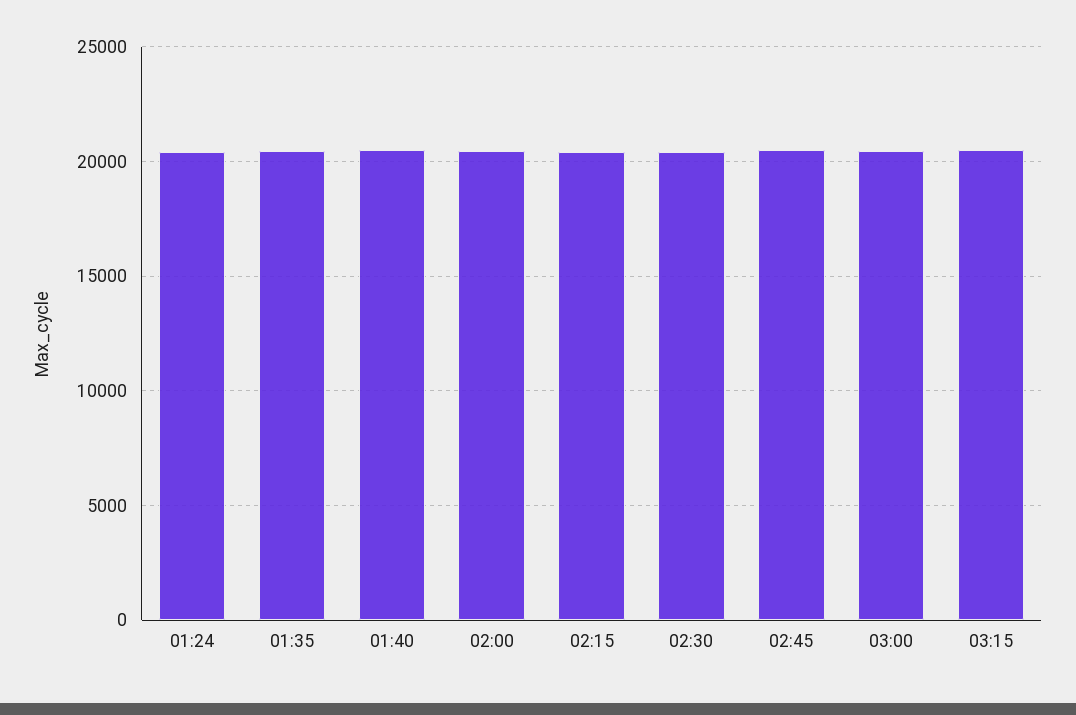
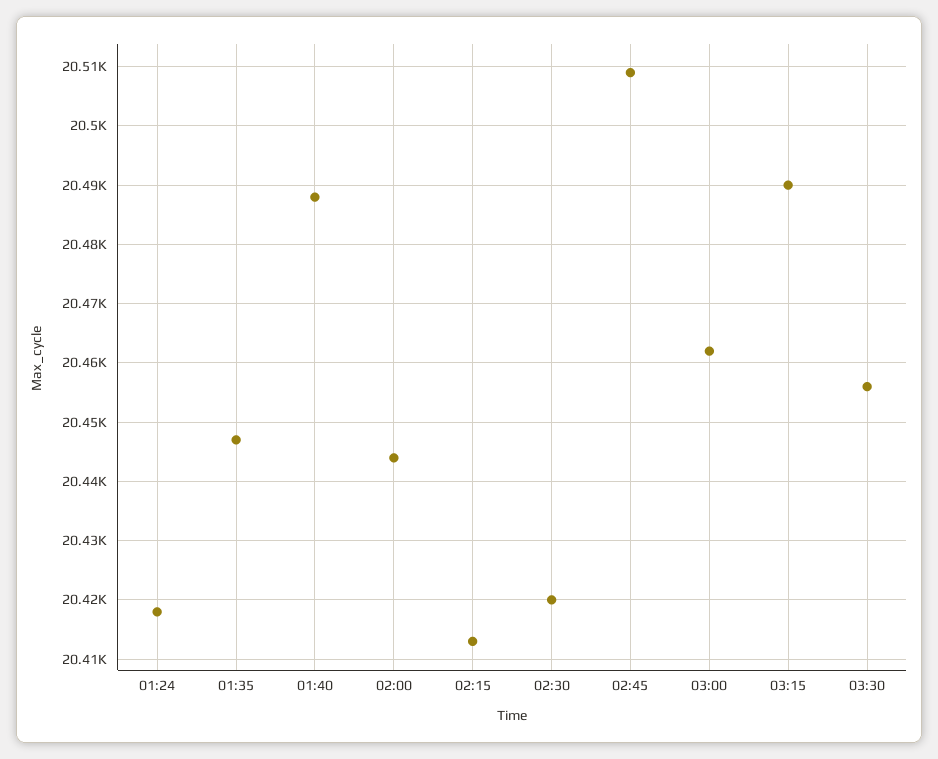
03:30: none -> 20455

